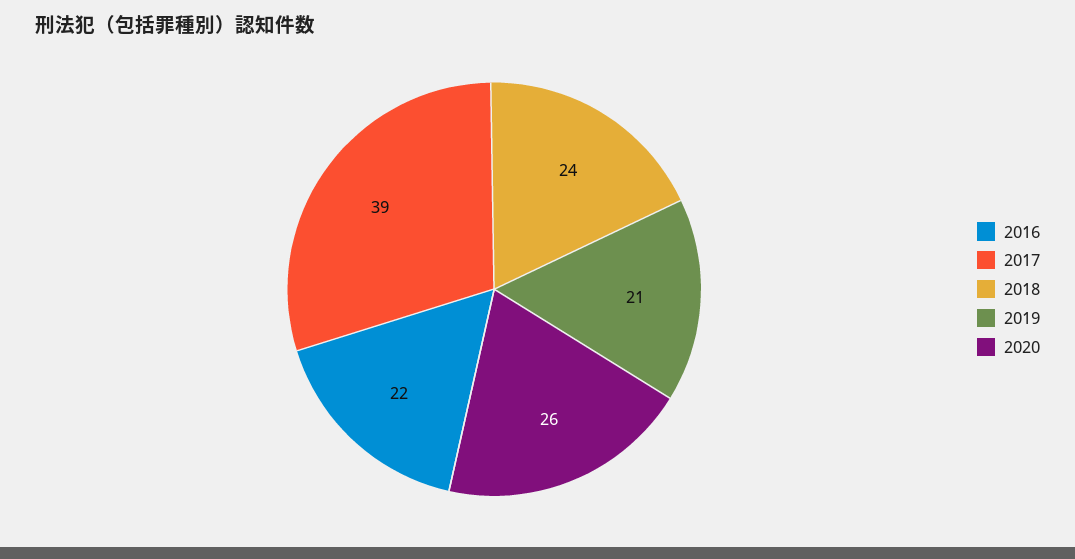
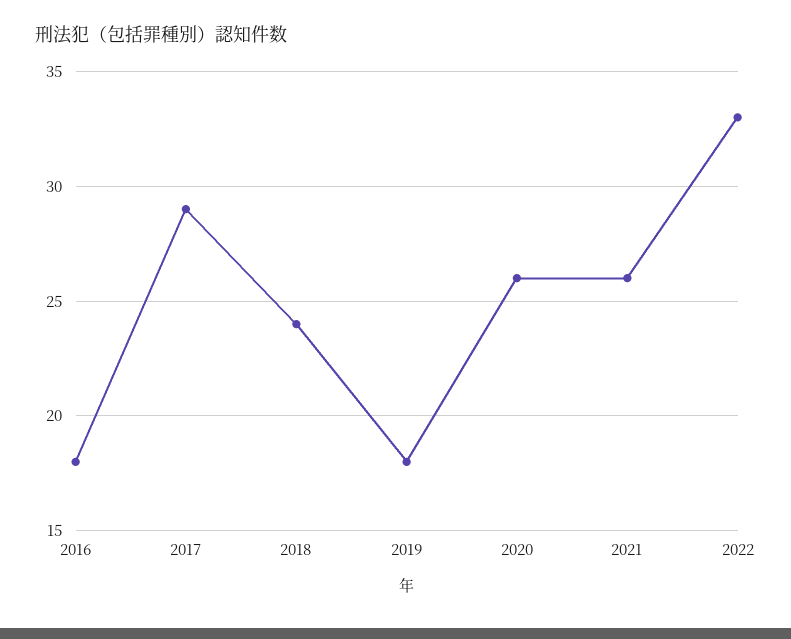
2016: 22 -> 18
2017: 39 -> 29
2019: 21 -> 18
2021: none -> 26
2022: none -> 33

